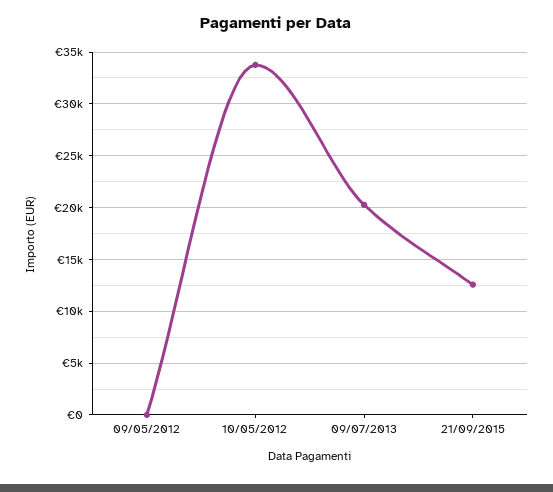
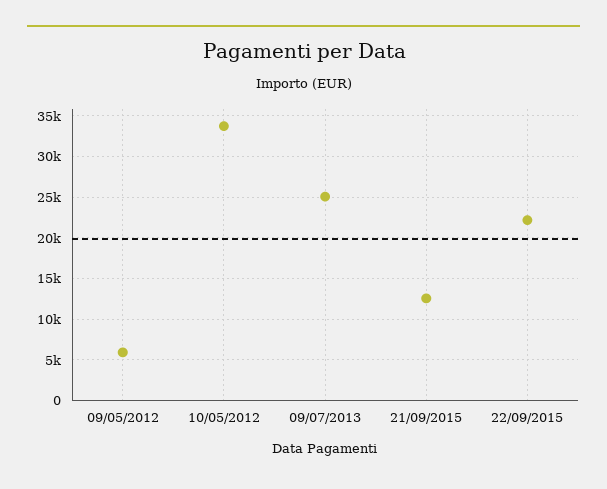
09/05/2012: 0 -> 6000
09/07/2013: 20000 -> 25000
22/09/2015: none -> 22000

